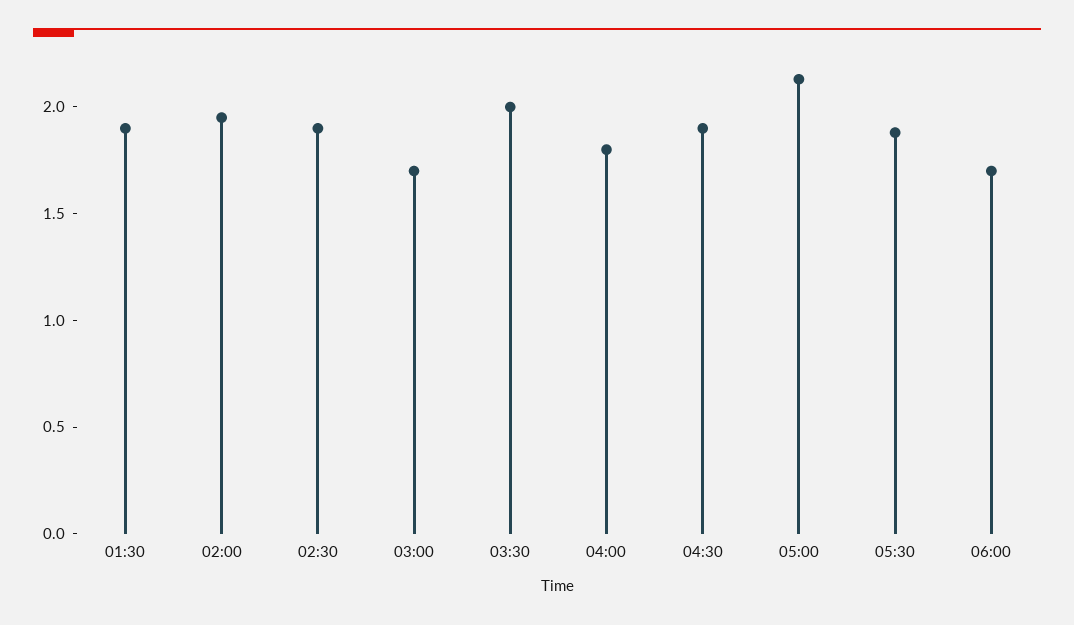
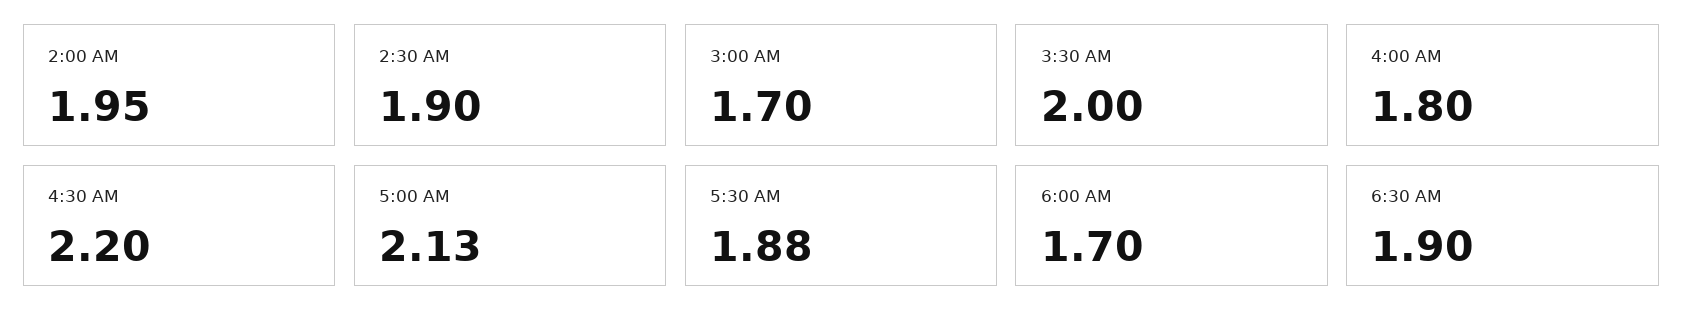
01:30: 1.9 -> none
04:30: 1.9 -> 2.2
6:30 AM: none -> 1.9

